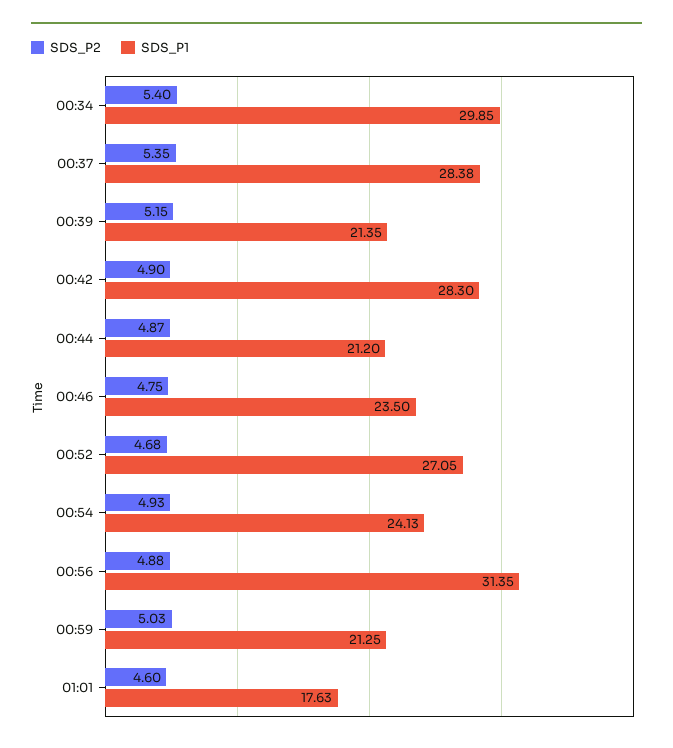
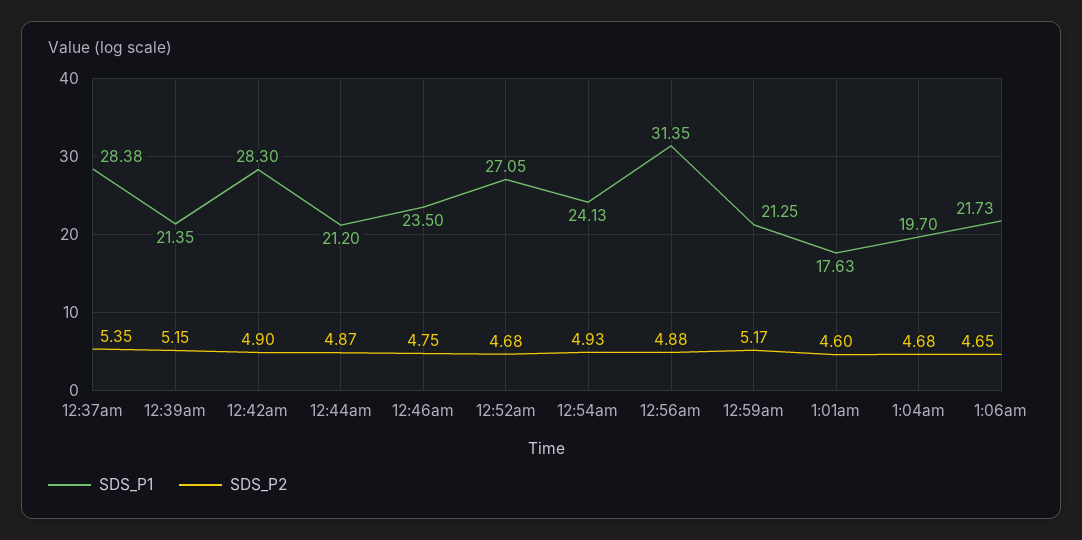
SDS_P2, 00:34: 5.4 -> none
SDS_P1, 00:34: 29.85 -> none
SDS_P2, 00:59: 5.03 -> 5.17
SDS_P1, 1:04am: none -> 19.7
SDS_P2, 1:04am: none -> 4.68
SDS_P1, 1:06am: none -> 21.73
SDS_P2, 1:06am: none -> 4.65

